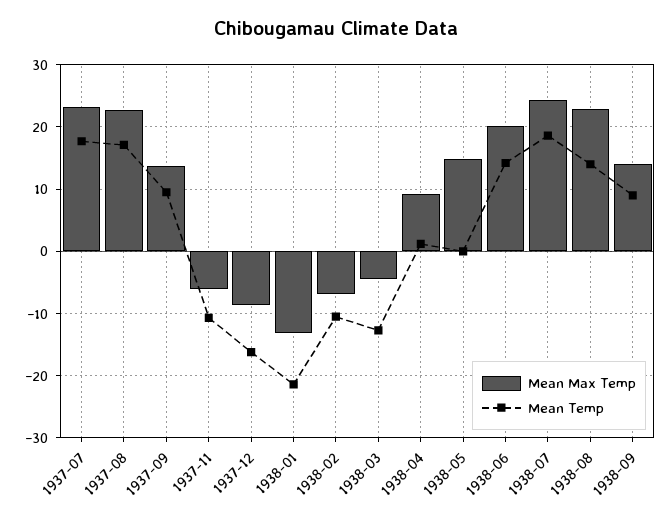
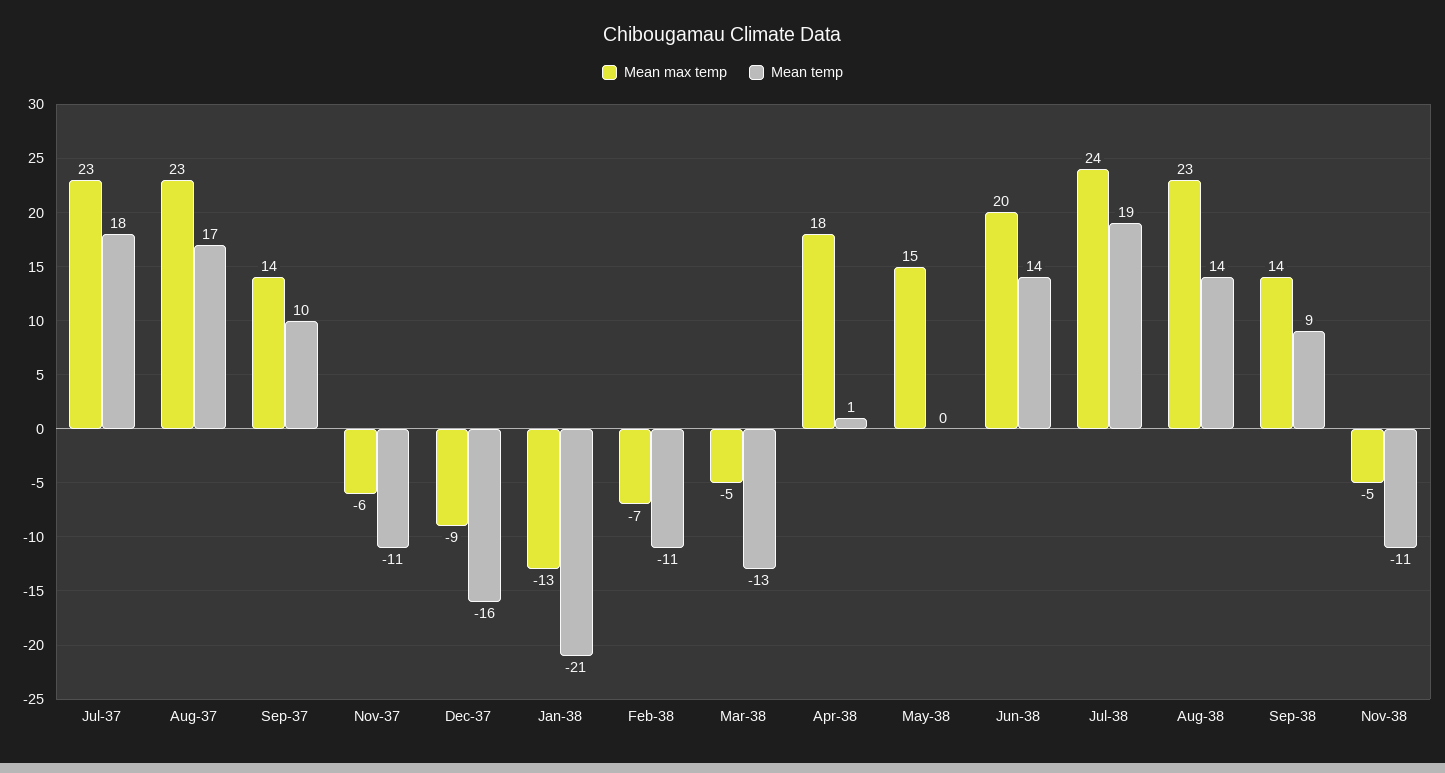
Mean Max Temp, 1938-04: 9 -> 18
Mean Max Temp, Nov-38: none -> -5
Mean Temp, Nov-38: none -> -11

